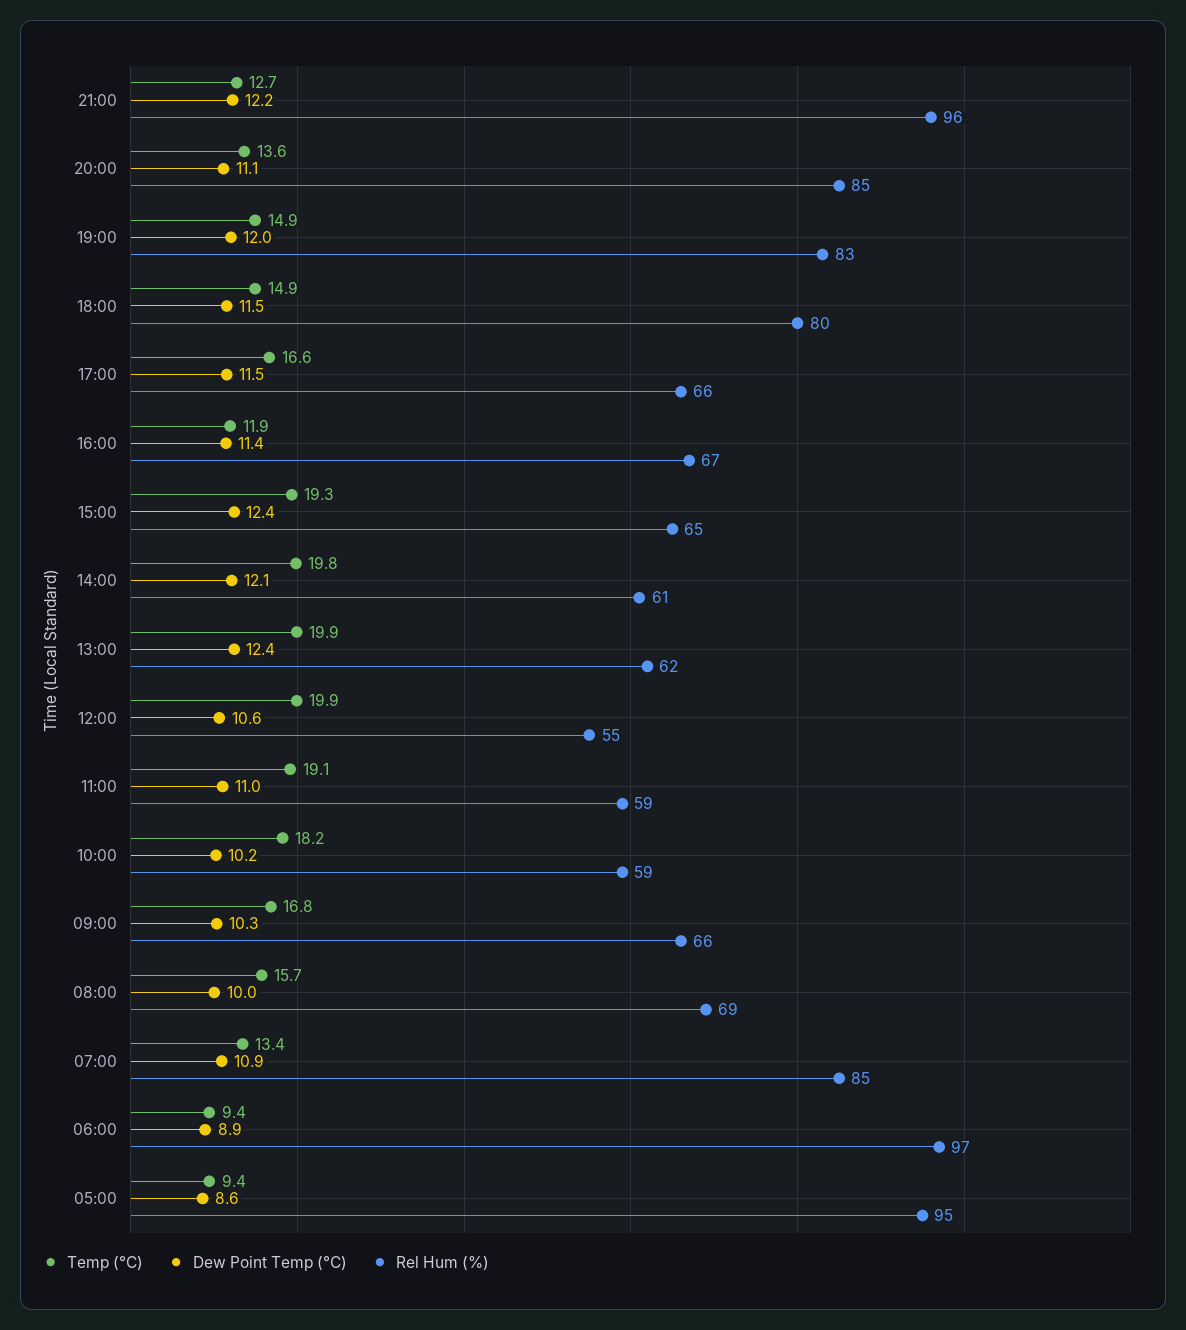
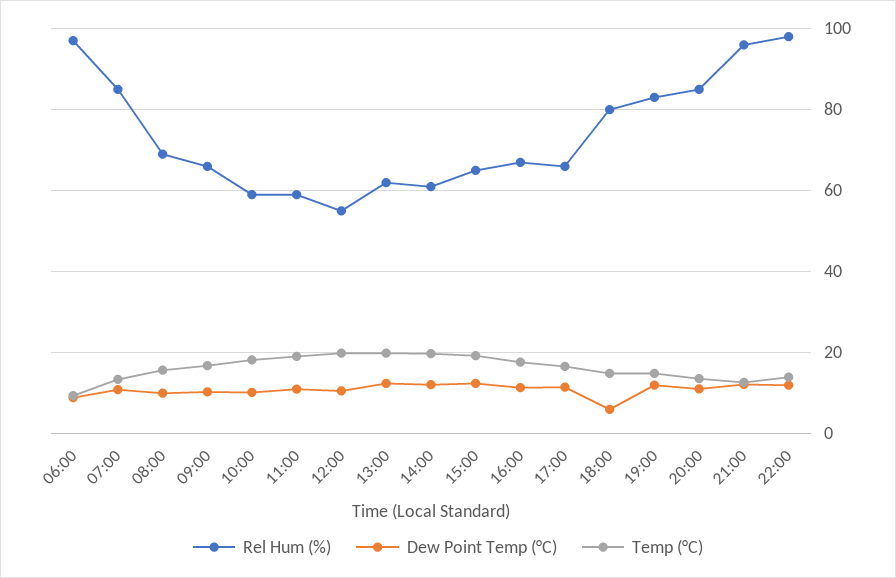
Dew Point Temp (°C), 18:00: 11.5 -> 6
Temp (°C), 16:00: 11.9 -> 18
Temp (°C), 05:00: 9.4 -> none
Dew Point Temp (°C), 05:00: 8.6 -> none
Rel Hum (%), 05:00: 95 -> none
Rel Hum (%), 22:00: none -> 98
Dew Point Temp (°C), 22:00: none -> 12
Temp (°C), 22:00: none -> 14

